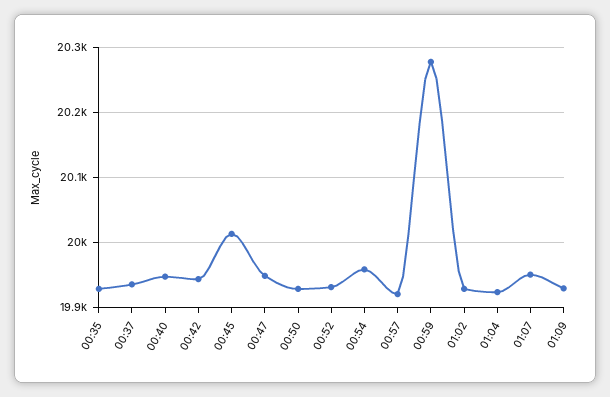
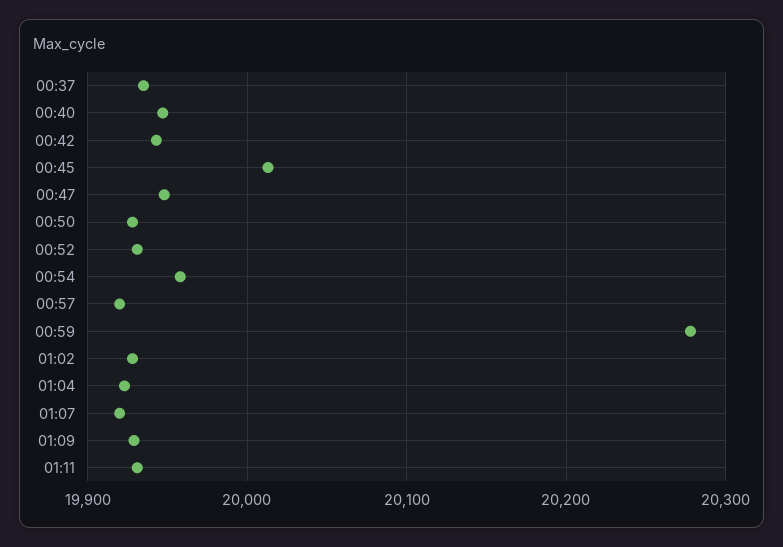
00:35: 19930 -> none
01:07: 19950 -> 19920
01:11: none -> 19930

